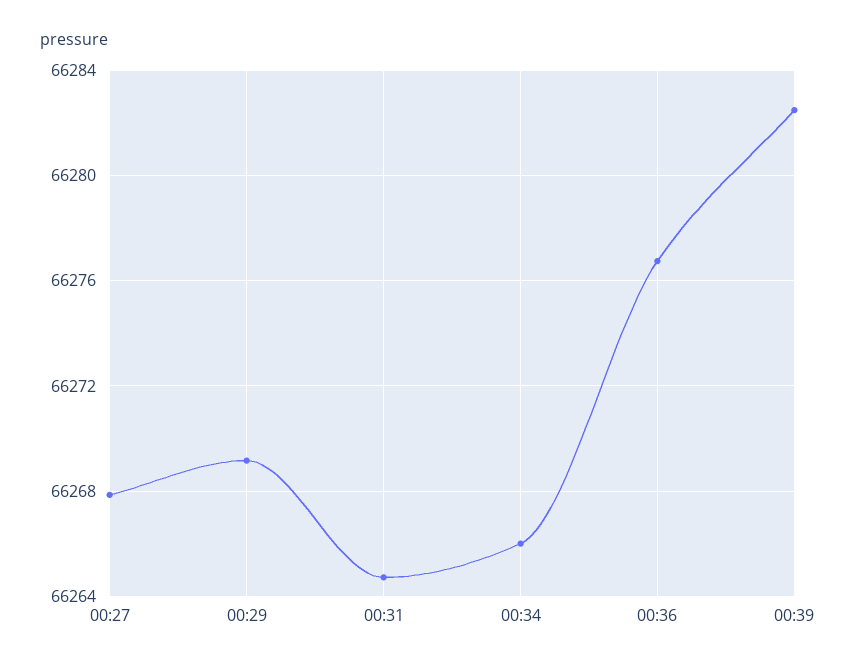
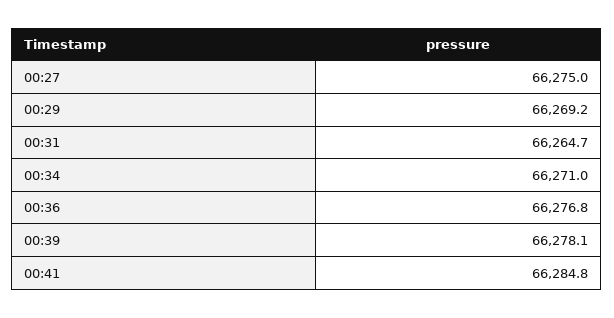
00:27: 66268 -> 66275
00:34: 66266 -> 66271
00:39: 66282.5 -> 66278.1
00:41: none -> 66284.8

